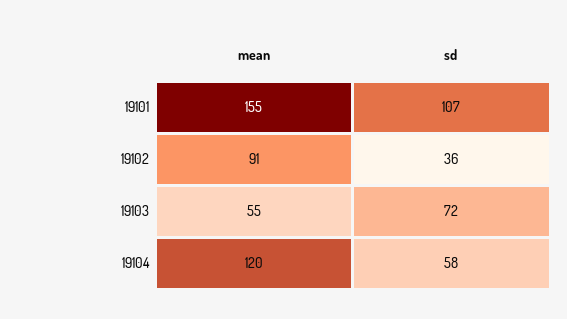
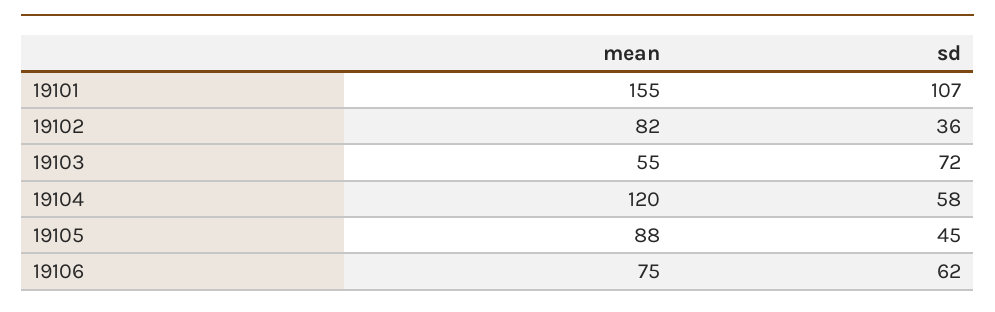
mean, 19102: 91 -> 82
mean, 19105: none -> 88
sd, 19105: none -> 45
mean, 19106: none -> 75
sd, 19106: none -> 62

